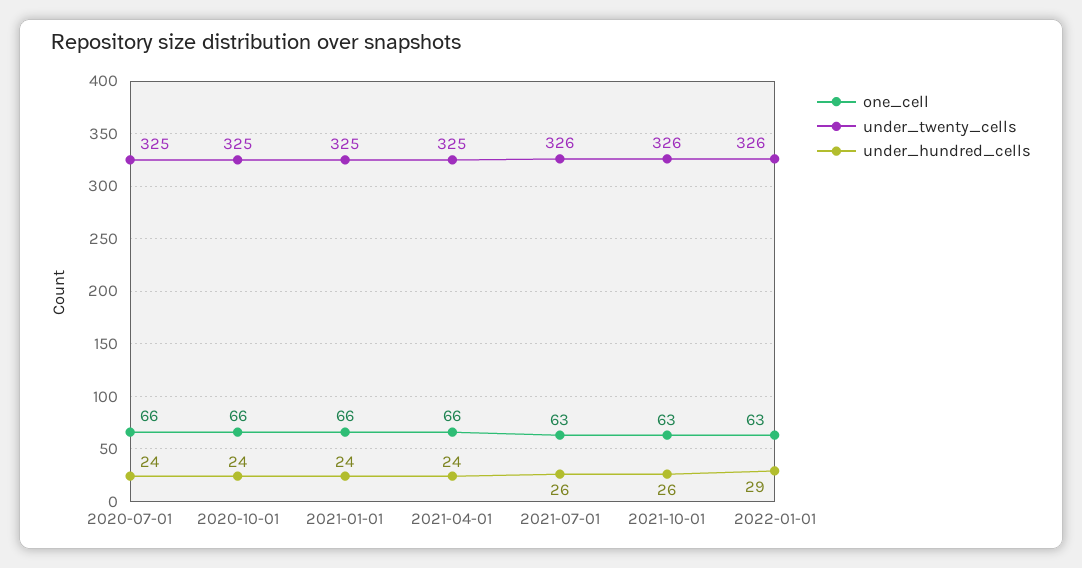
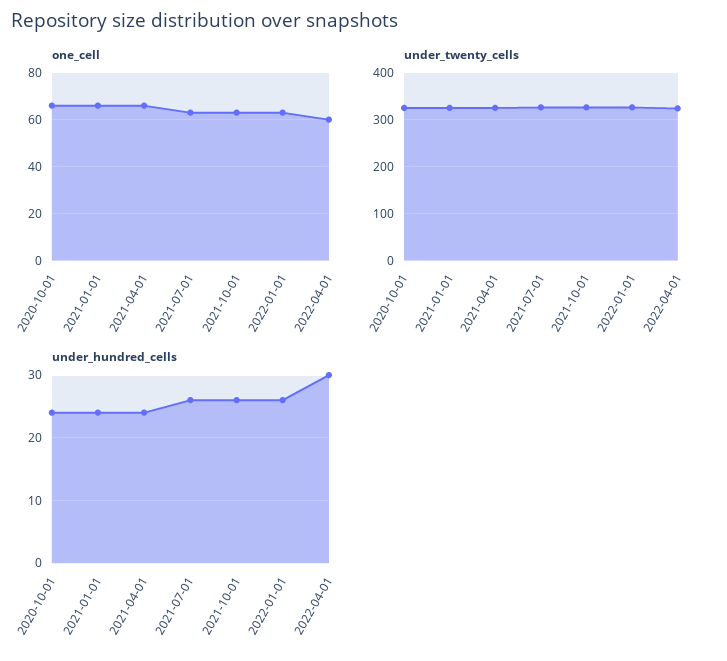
one_cell, 2020-07-01: 66 -> none
under_twenty_cells, 2020-07-01: 325 -> none
under_hundred_cells, 2020-07-01: 24 -> none
under_hundred_cells, 2022-01-01: 29 -> 26
one_cell, 2022-04-01: none -> 60
under_twenty_cells, 2022-04-01: none -> 320
under_hundred_cells, 2022-04-01: none -> 30

